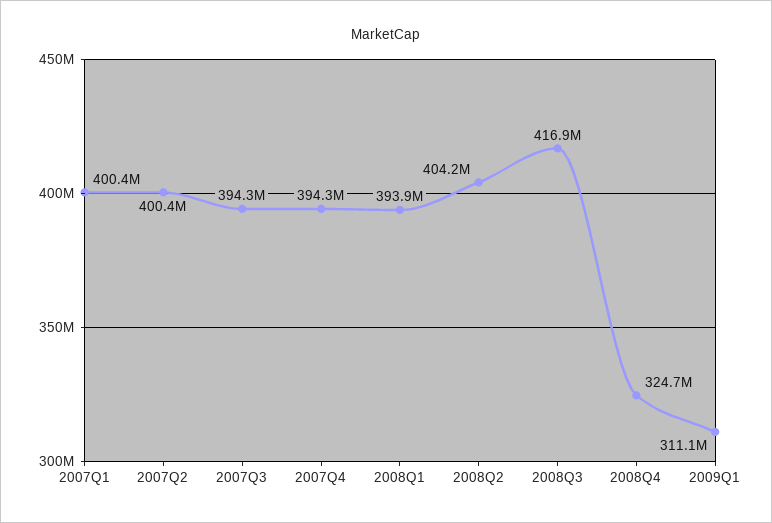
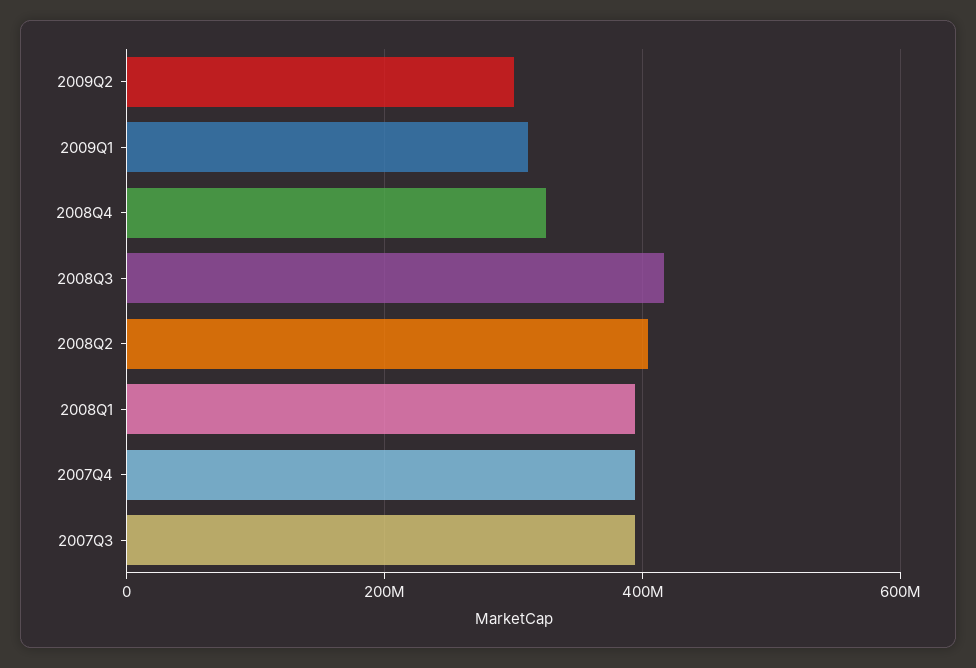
2007Q1: 400400000 -> none
2007Q2: 400400000 -> none
2009Q2: none -> 300000000

